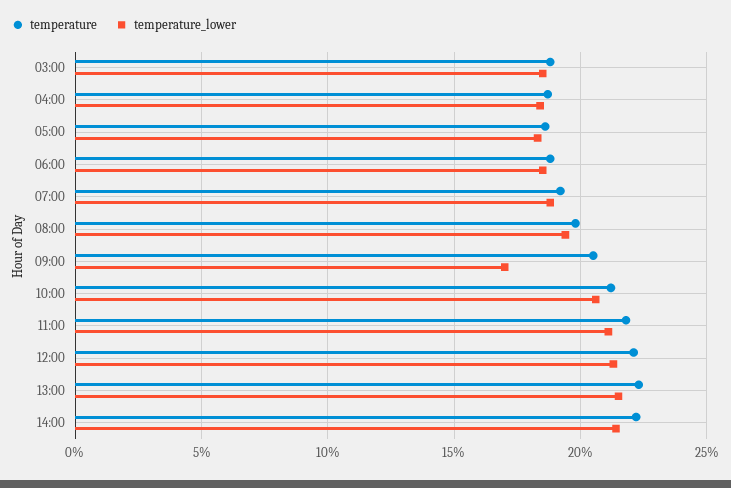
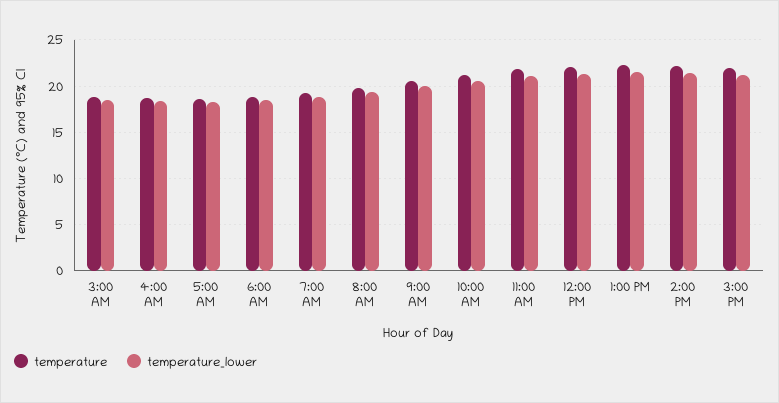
temperature_lower, 09:00: 17 -> 20
temperature, 3:00 PM: none -> 22
temperature_lower, 3:00 PM: none -> 21

